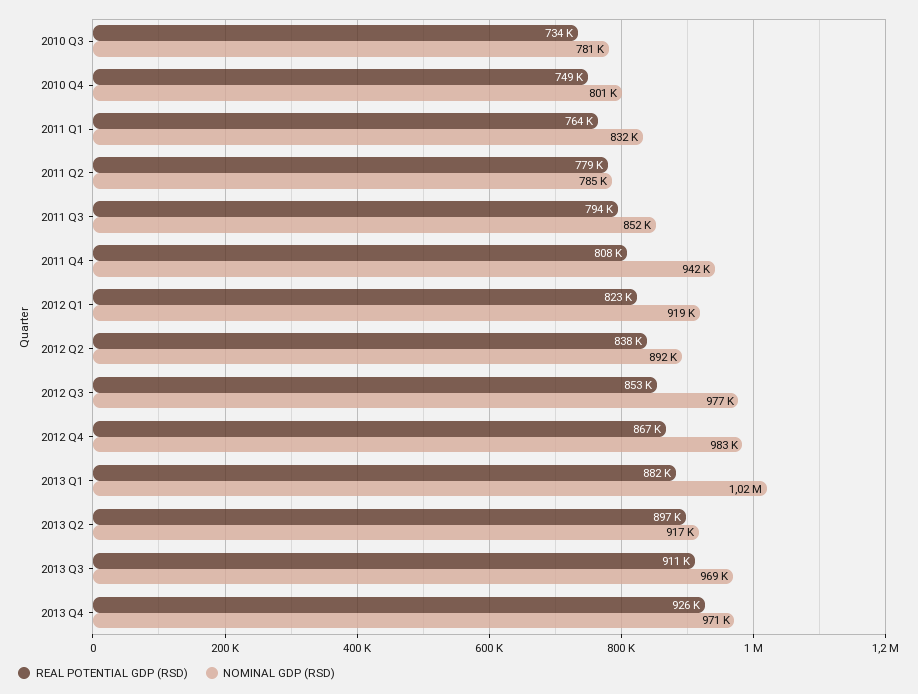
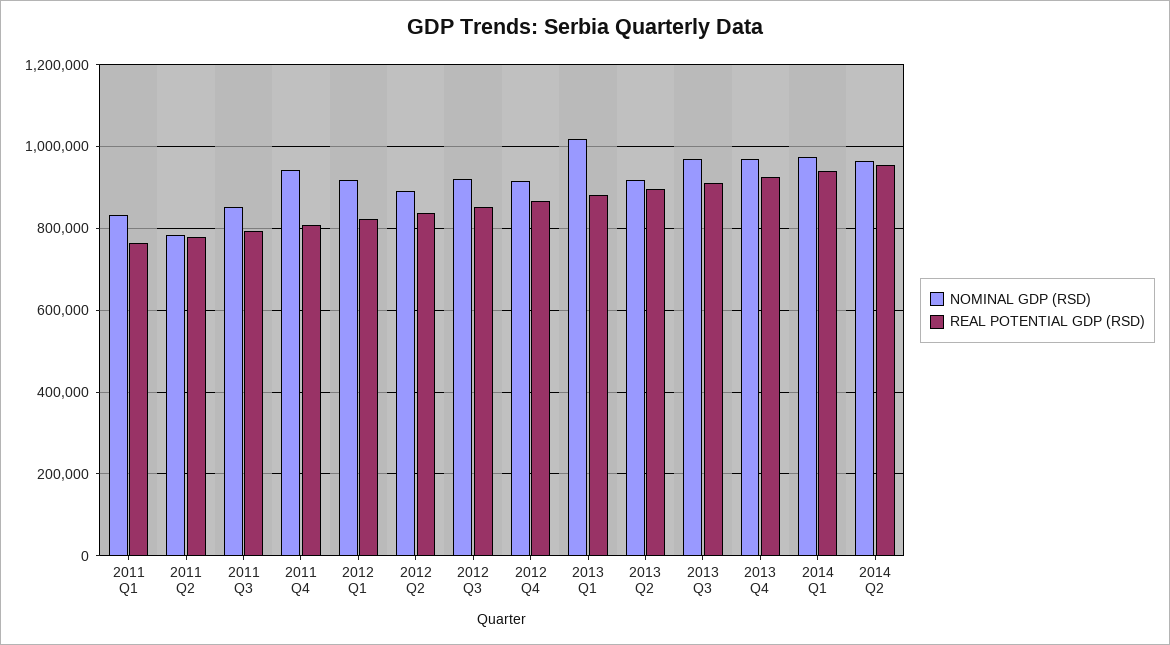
REAL POTENTIAL GDP (RSD), 2010 Q3: 734000 -> none
NOMINAL GDP (RSD), 2010 Q3: 781000 -> none
REAL POTENTIAL GDP (RSD), 2010 Q4: 749000 -> none
NOMINAL GDP (RSD), 2010 Q4: 801000 -> none
NOMINAL GDP (RSD), 2012 Q3: 977000 -> 920000
NOMINAL GDP (RSD), 2012 Q4: 983000 -> 920000
NOMINAL GDP (RSD), 2014 Q1: none -> 980000
REAL POTENTIAL GDP (RSD), 2014 Q1: none -> 940000
NOMINAL GDP (RSD), 2014 Q2: none -> 960000
REAL POTENTIAL GDP (RSD), 2014 Q2: none -> 960000

